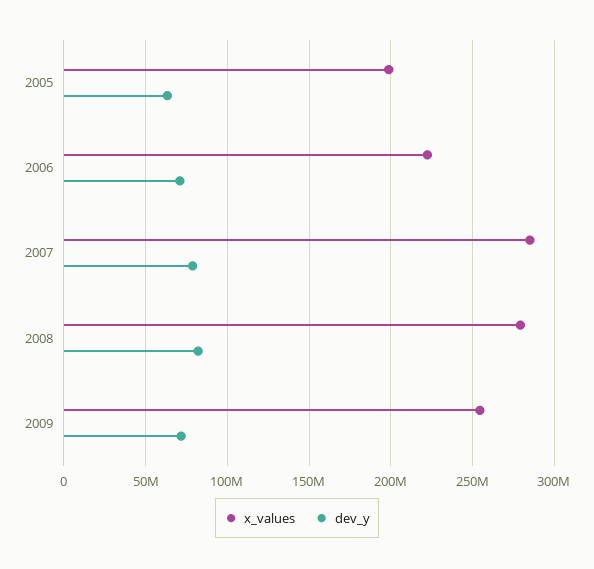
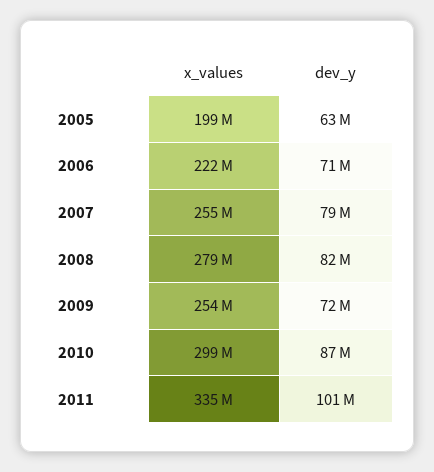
x_values, 2007: 285000000 -> 255000000
x_values, 2010: none -> 299000000
dev_y, 2010: none -> 87000000
x_values, 2011: none -> 335000000
dev_y, 2011: none -> 101000000

